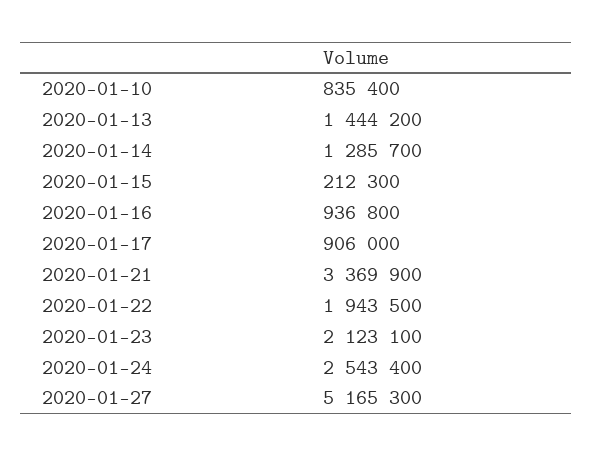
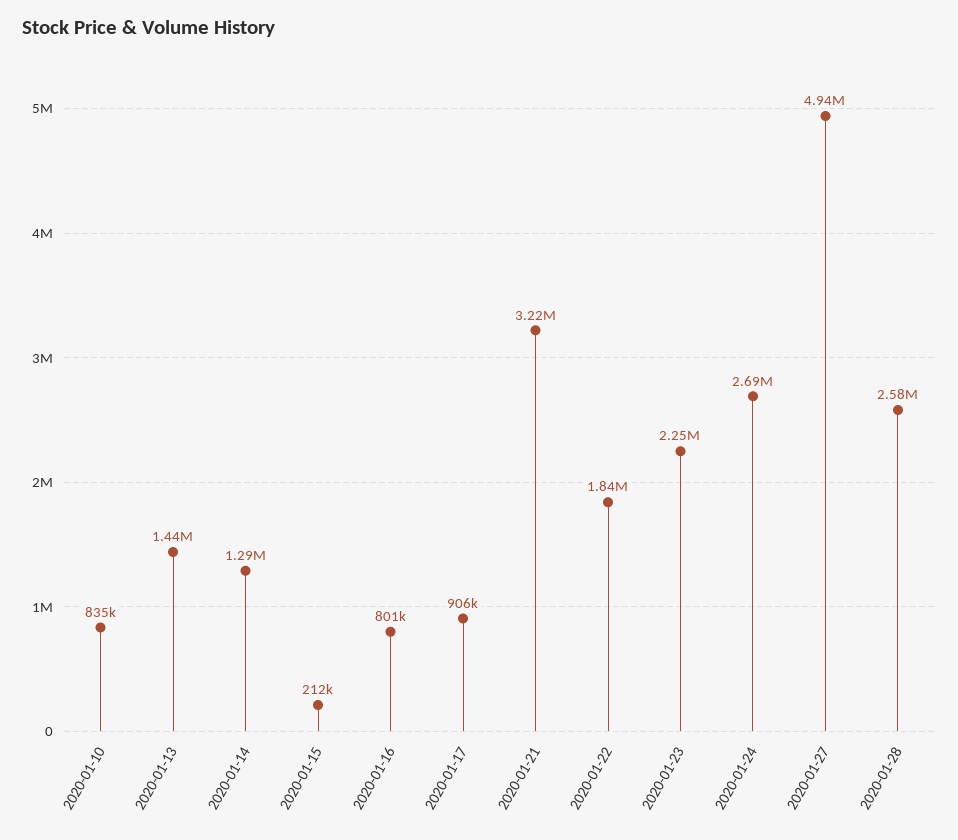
2020-01-16: 936800 -> 801000
2020-01-21: 3369900 -> 3220000
2020-01-22: 1943500 -> 1840000
2020-01-23: 2123100 -> 2250000
2020-01-24: 2543400 -> 2690000
2020-01-27: 5165300 -> 4940000
2020-01-28: none -> 2580000

